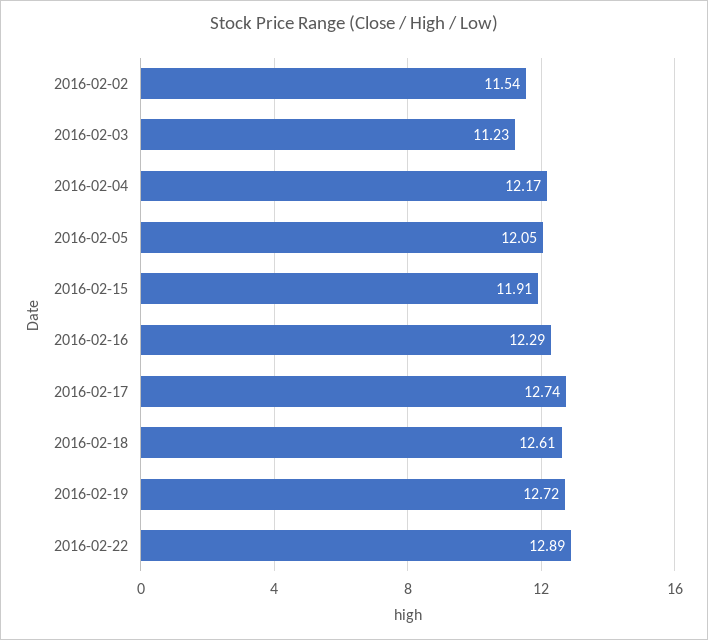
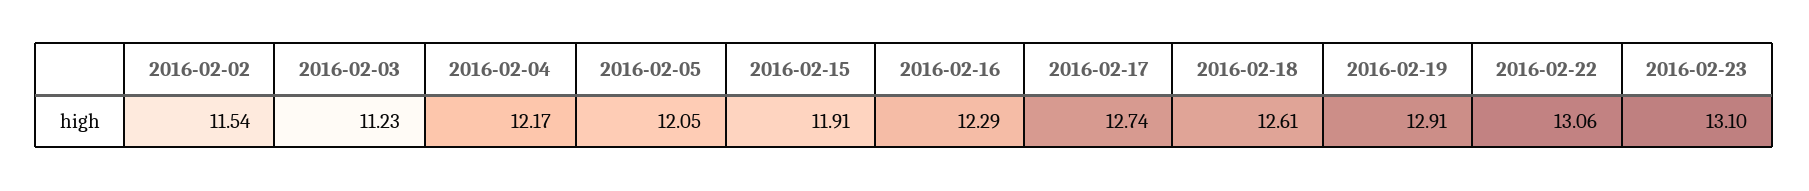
2016-02-19: 12.72 -> 12.91
2016-02-22: 12.89 -> 13.06
2016-02-23: none -> 13.1

